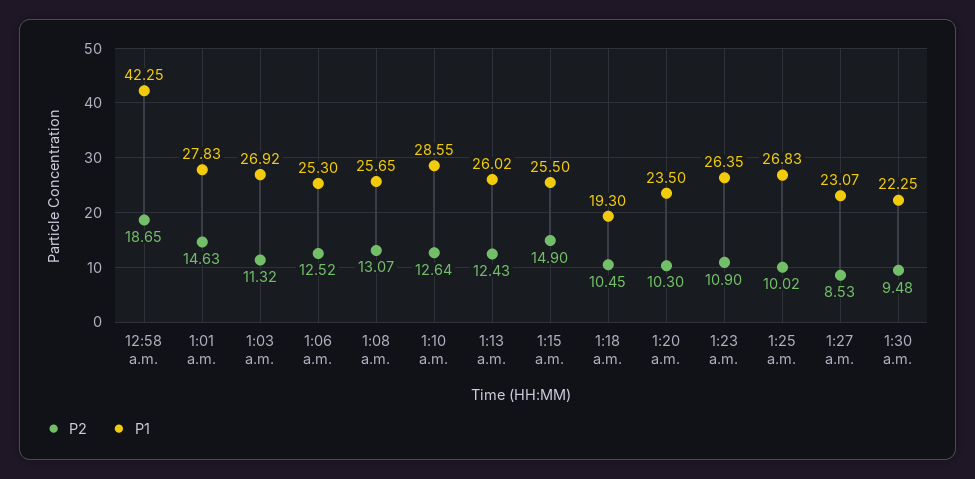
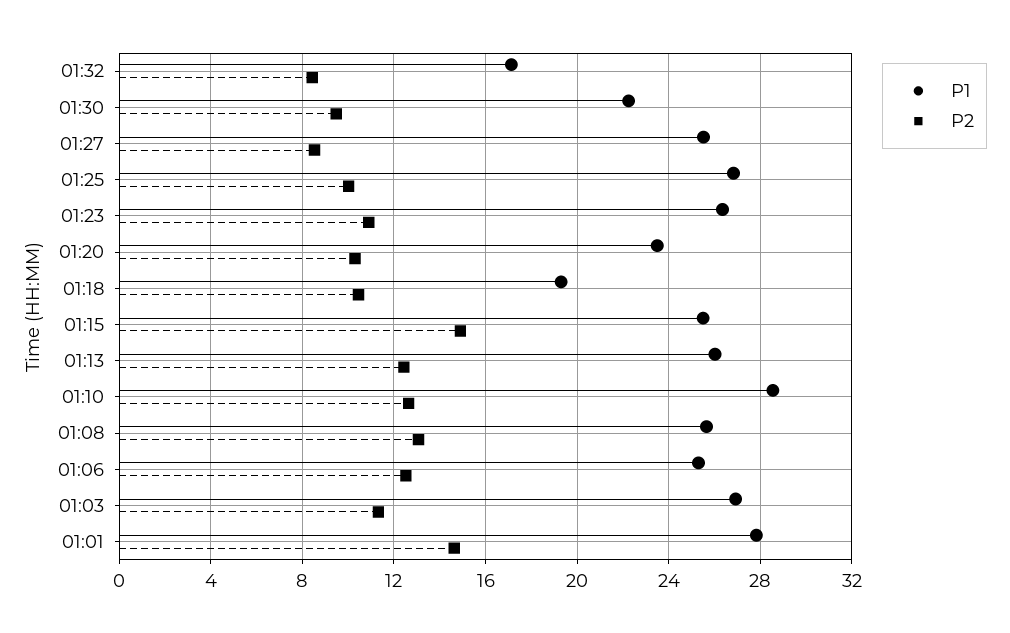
P2, 12:58 a.m.: 18.65 -> none
P1, 12:58 a.m.: 42.25 -> none
P1, 1:27 a.m.: 23.07 -> 25.5
P1, 01:32: none -> 17
P2, 01:32: none -> 8.5

